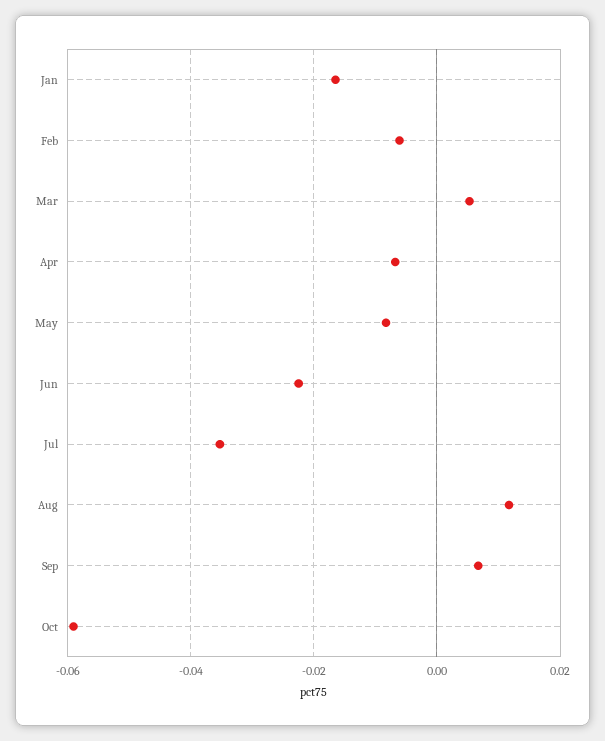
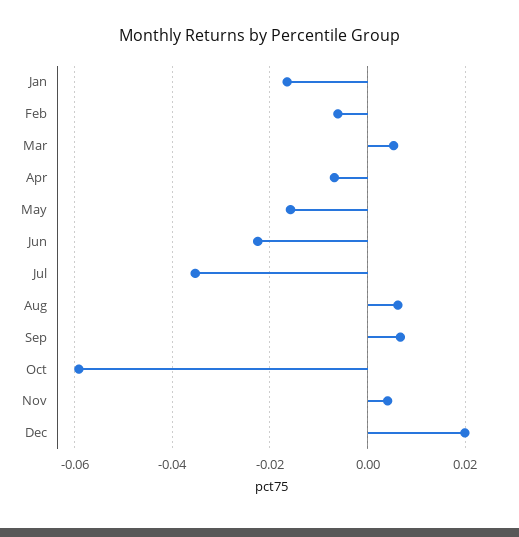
May: -0.008 -> -0.016
Aug: 0.012 -> 0.006
Nov: none -> 0.004
Dec: none -> 0.02

